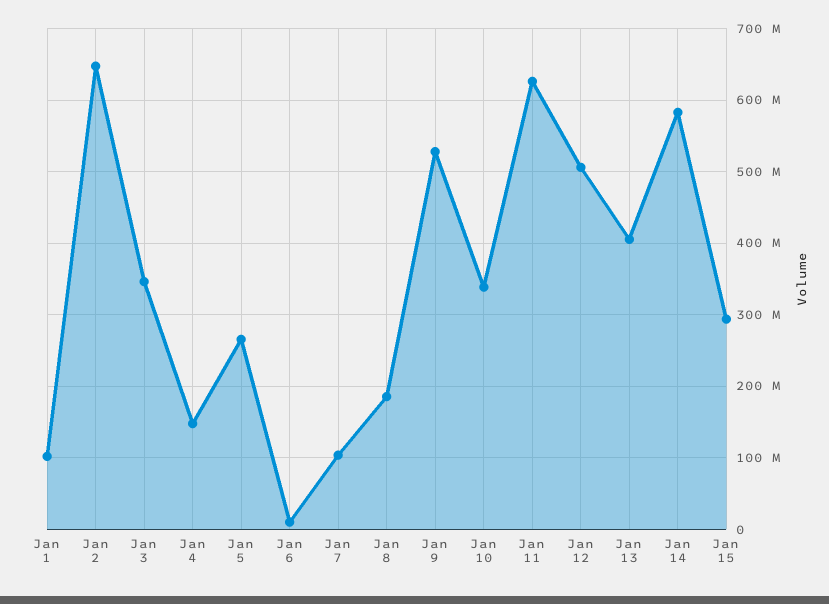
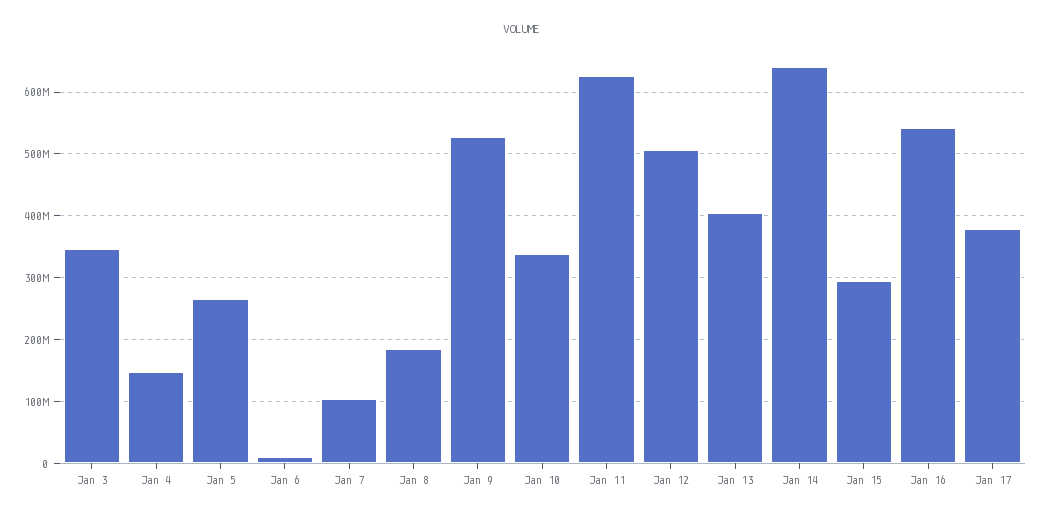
Jan 1: 100000000 -> none
Jan 2: 650000000 -> none
Jan 14: 580000000 -> 640000000
Jan 16: none -> 540000000
Jan 17: none -> 380000000

